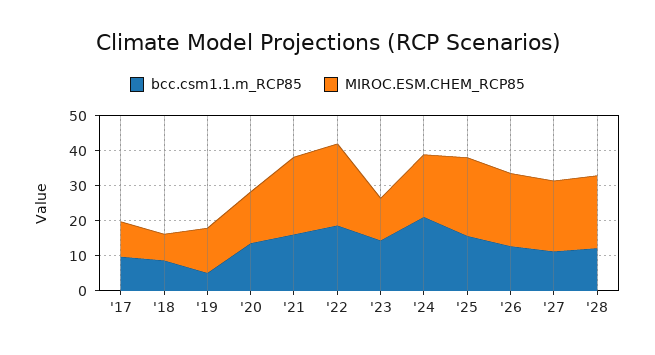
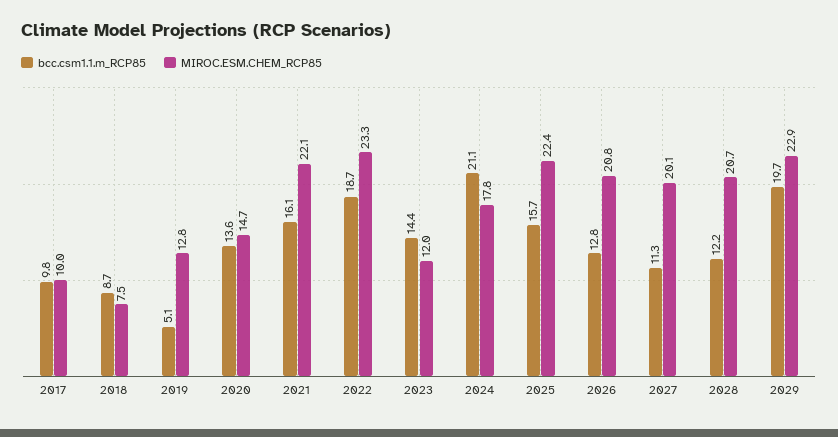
bcc.csm1.1.m_RCP85, 2029: none -> 19.7
MIROC.ESM.CHEM_RCP85, 2029: none -> 22.9

